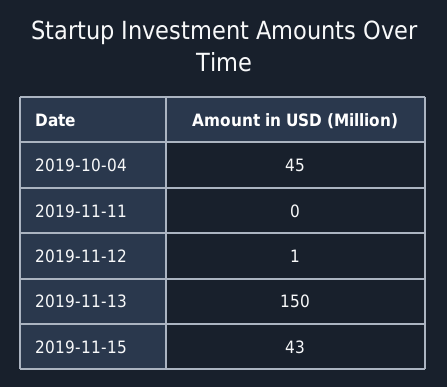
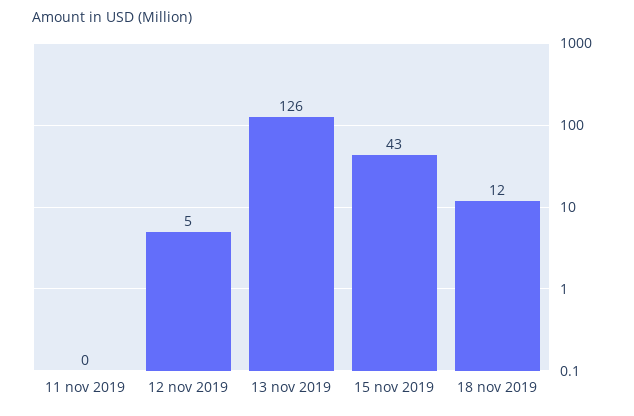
2019-10-04: 45 -> none
2019-11-12: 1 -> 5
2019-11-13: 150 -> 126
18 nov 2019: none -> 12

